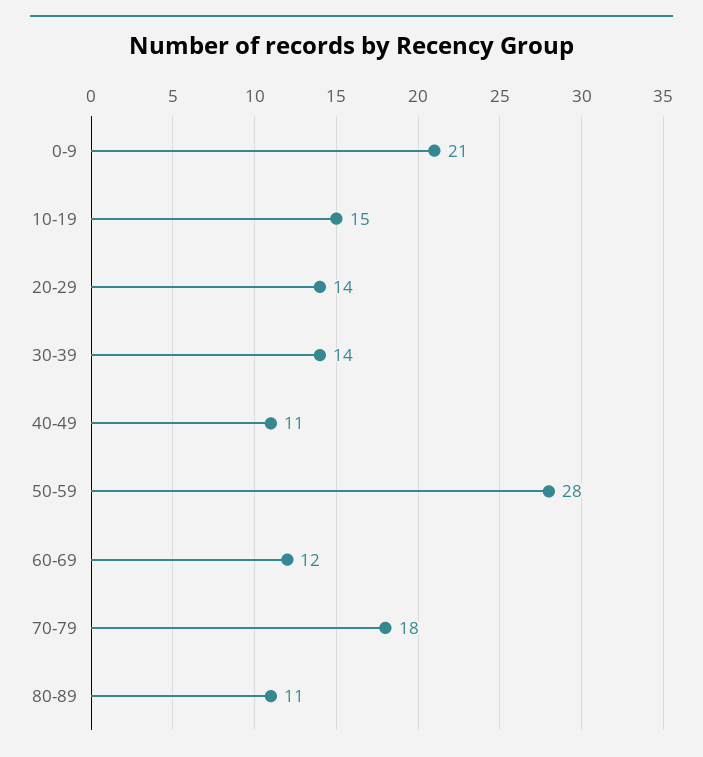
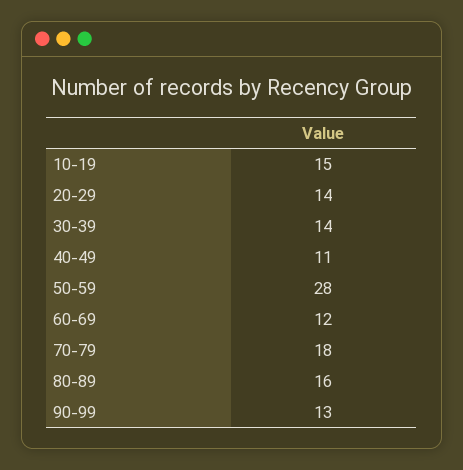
0-9: 21 -> none
80-89: 11 -> 16
90-99: none -> 13

